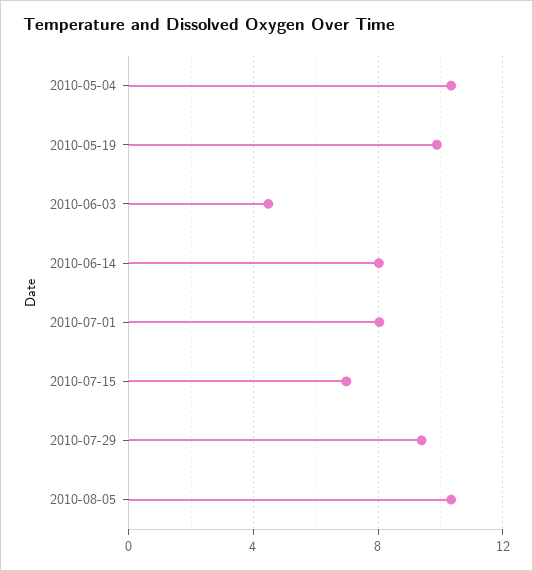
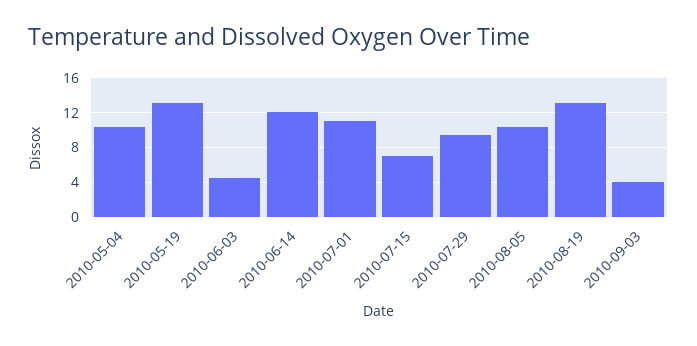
2010-05-19: 10 -> 13
2010-06-14: 8 -> 12
2010-07-01: 8 -> 11
2010-08-19: none -> 13
2010-09-03: none -> 4

